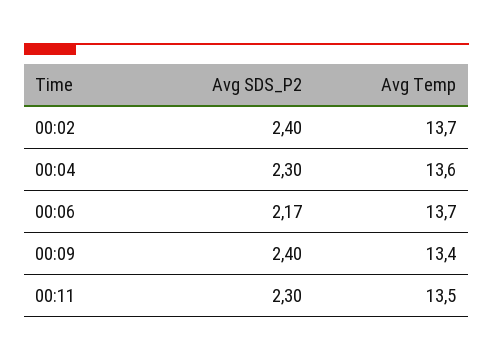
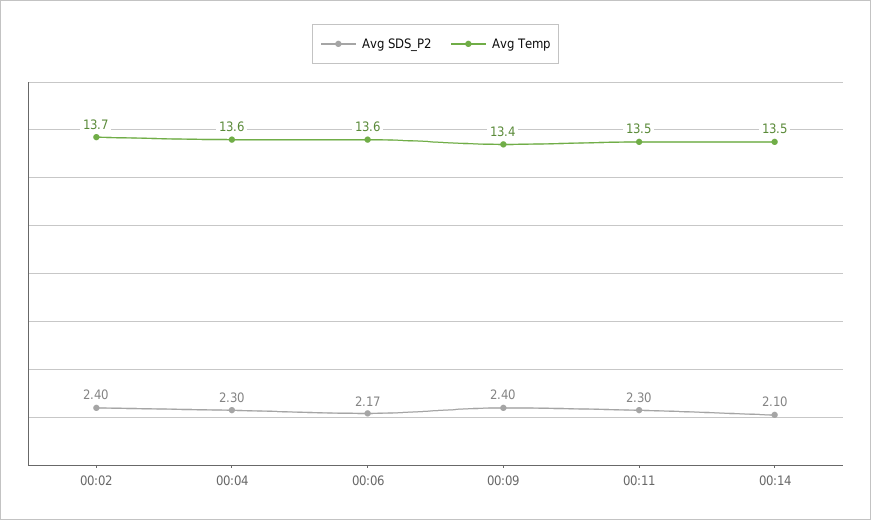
Avg Temp, 00:06: 13.7 -> 13.6
Avg SDS_P2, 00:14: none -> 2.1
Avg Temp, 00:14: none -> 13.5

